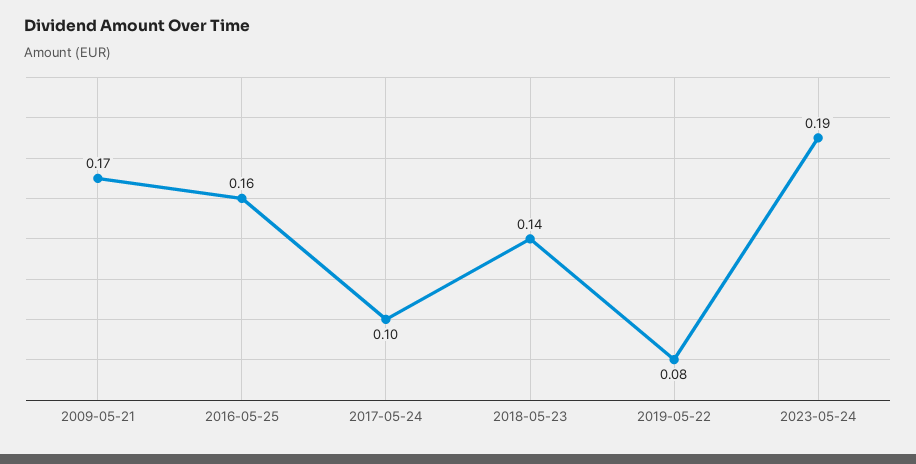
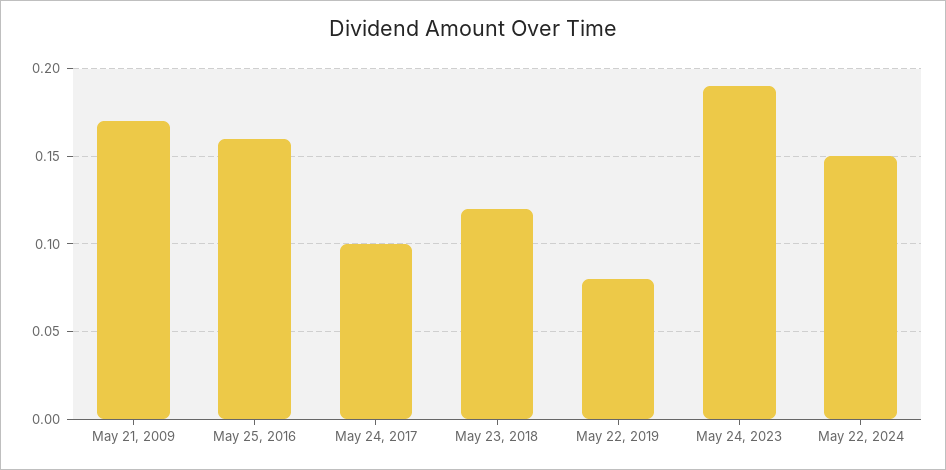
2018-05-23: 0.14 -> 0.12
May 22, 2024: none -> 0.15

